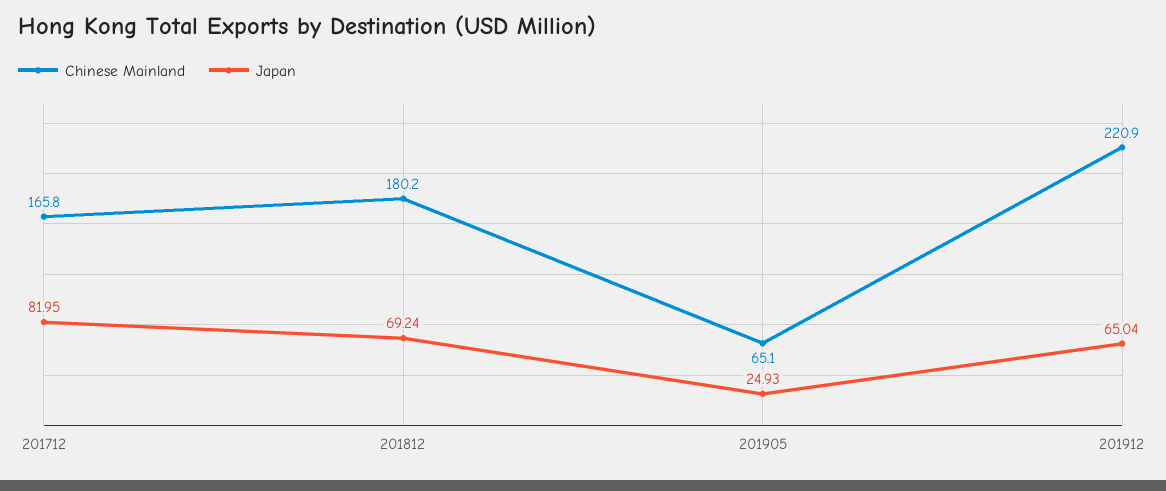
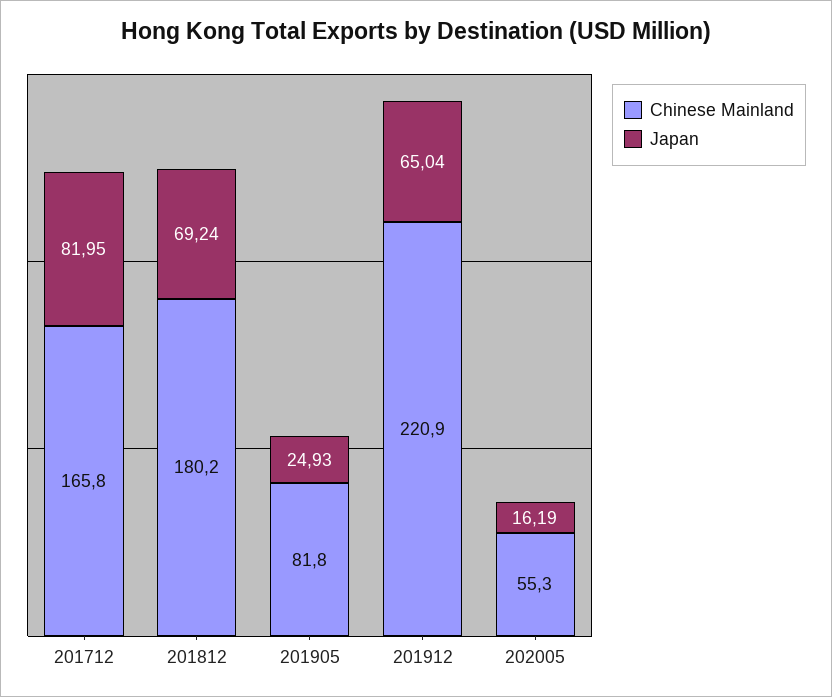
Chinese Mainland, 201905: 65.1 -> 81.8
Chinese Mainland, 202005: none -> 55.3
Japan, 202005: none -> 16.19

